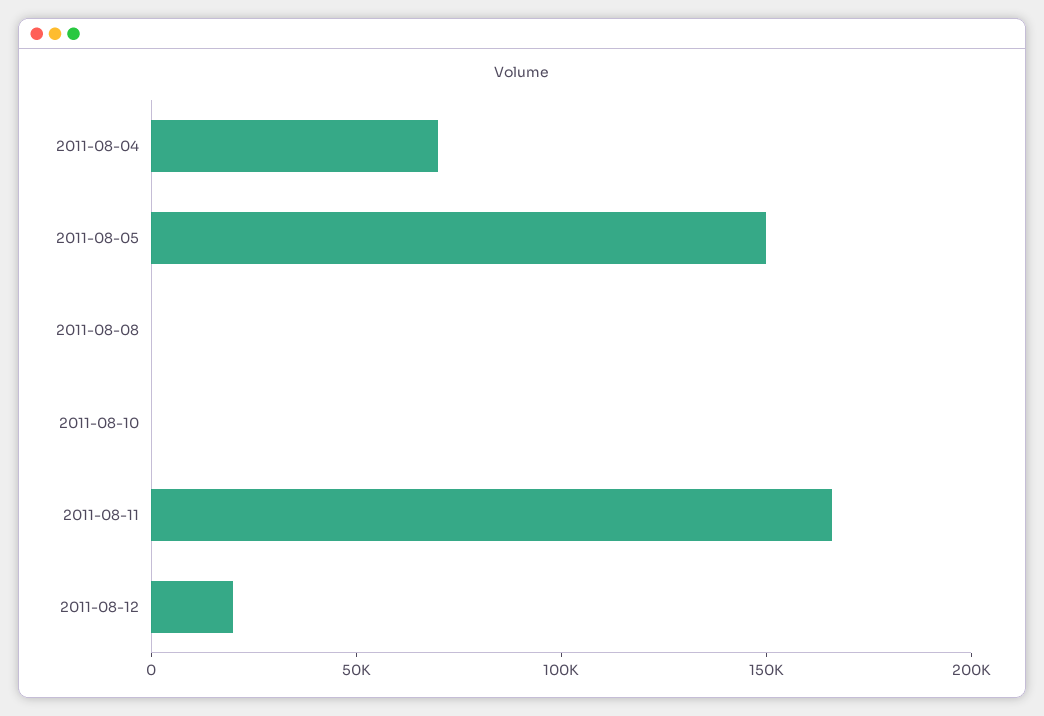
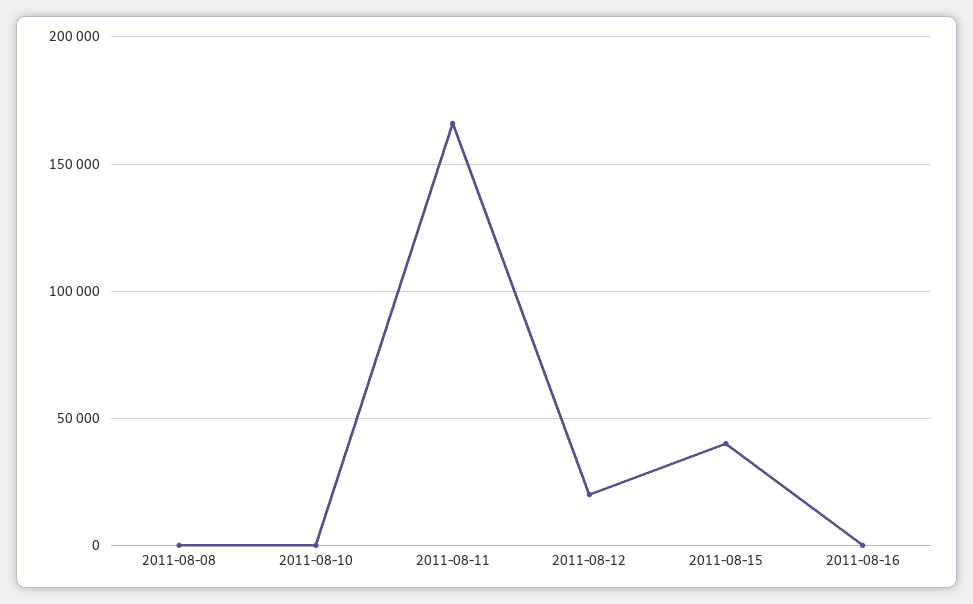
2011-08-04: 70000 -> none
2011-08-05: 150000 -> none
2011-08-15: none -> 40000
2011-08-16: none -> 0

